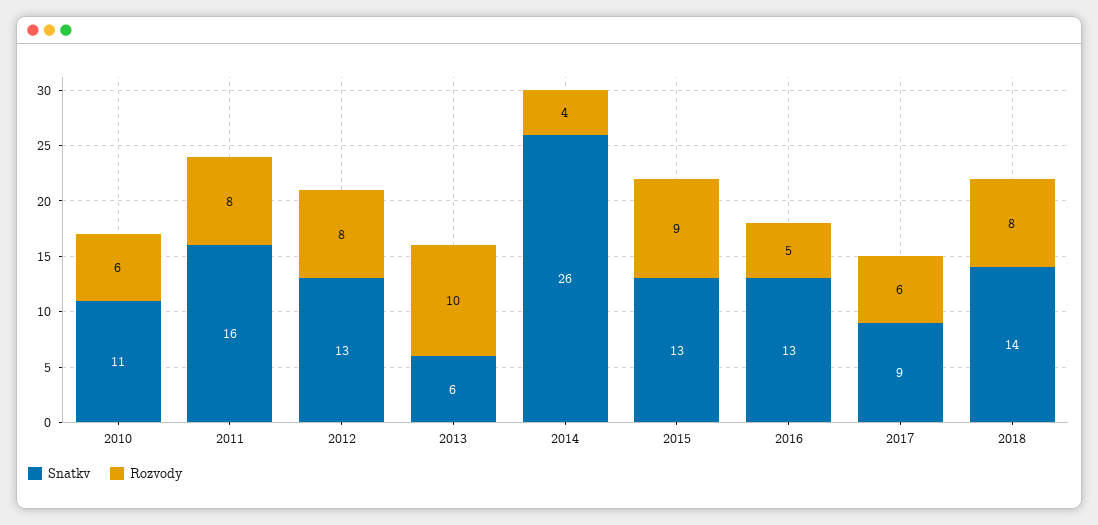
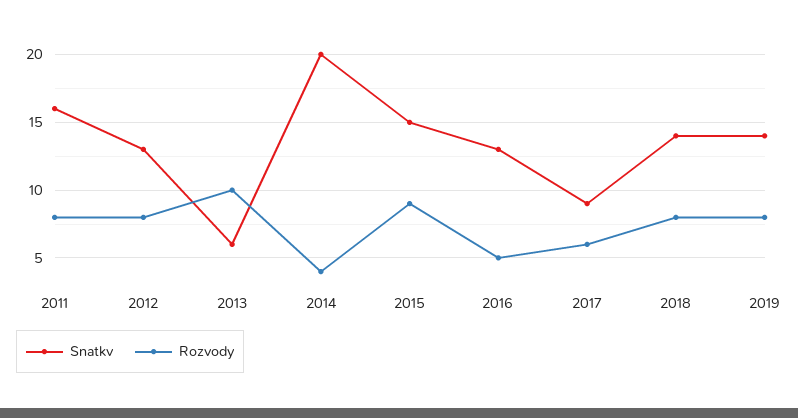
Snatkv, 2010: 11 -> none
Rozvody, 2010: 6 -> none
Snatkv, 2014: 26 -> 20
Snatkv, 2015: 13 -> 15
Snatkv, 2019: none -> 14
Rozvody, 2019: none -> 8

